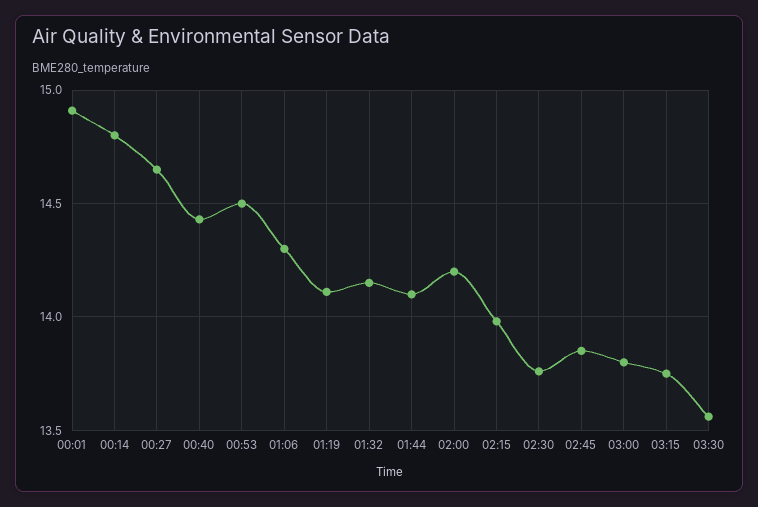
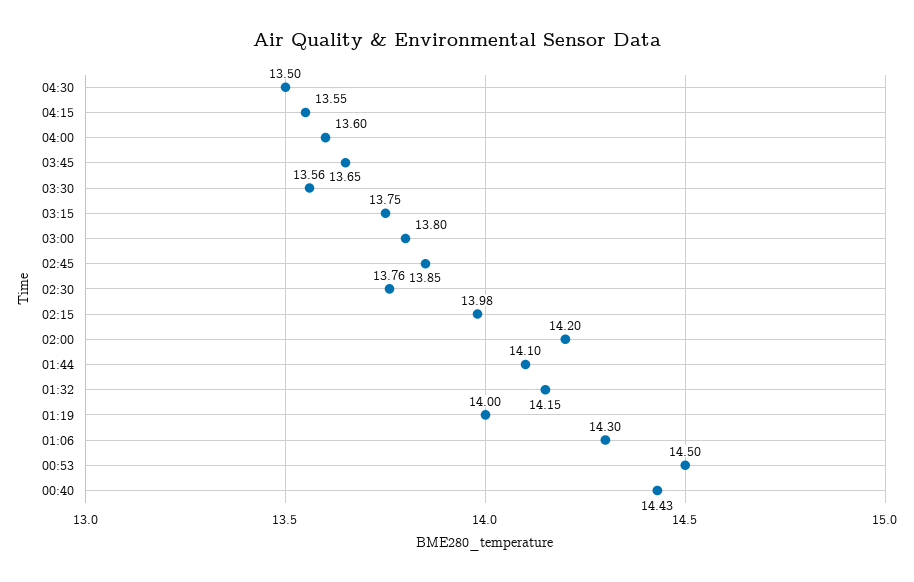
00:01: 14.9 -> none
00:14: 14.8 -> none
00:27: 14.65 -> none
01:19: 14.1 -> 14
04:30: none -> 13.5
04:15: none -> 13.55
04:00: none -> 13.6
03:45: none -> 13.65

